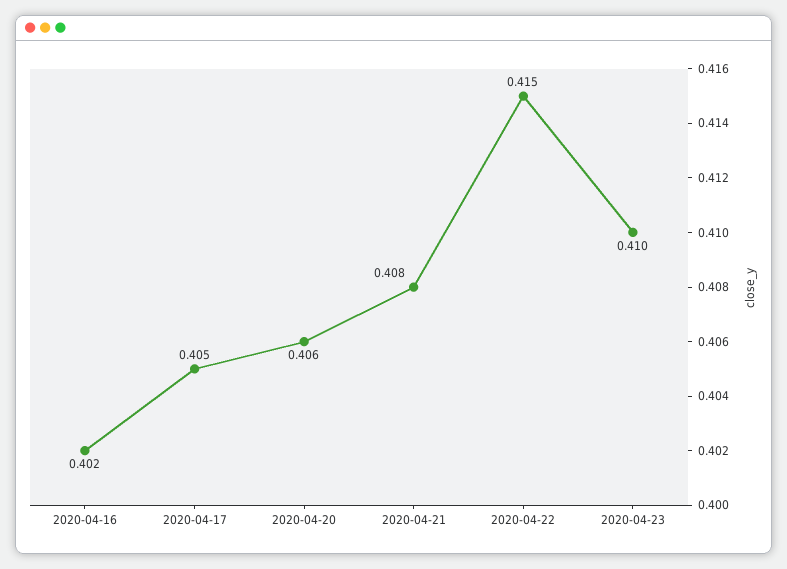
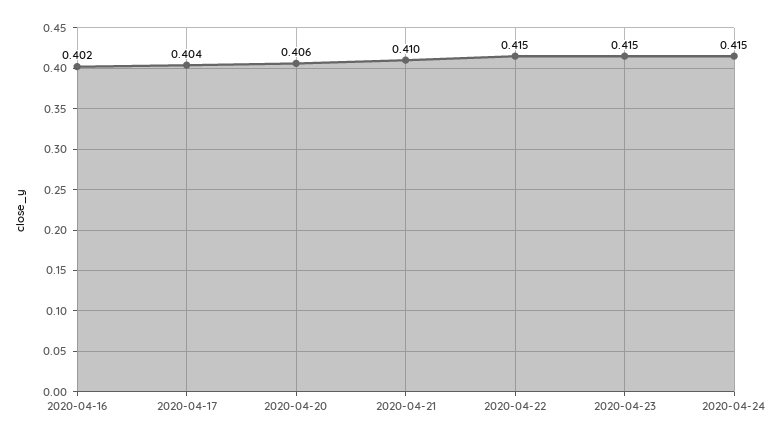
2020-04-17: 0.405 -> 0.404
2020-04-21: 0.408 -> 0.41
2020-04-23: 0.41 -> 0.415
2020-04-24: none -> 0.415

